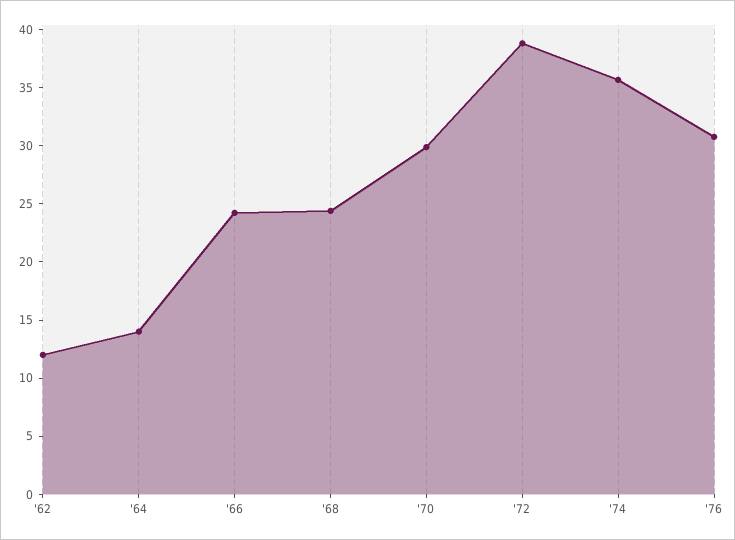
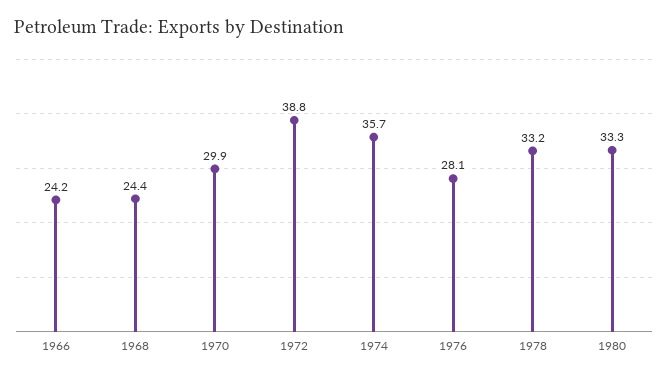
'62: 12 -> none
'64: 14 -> none
'76: 31 -> 28.1
1978: none -> 33.2
1980: none -> 33.3

